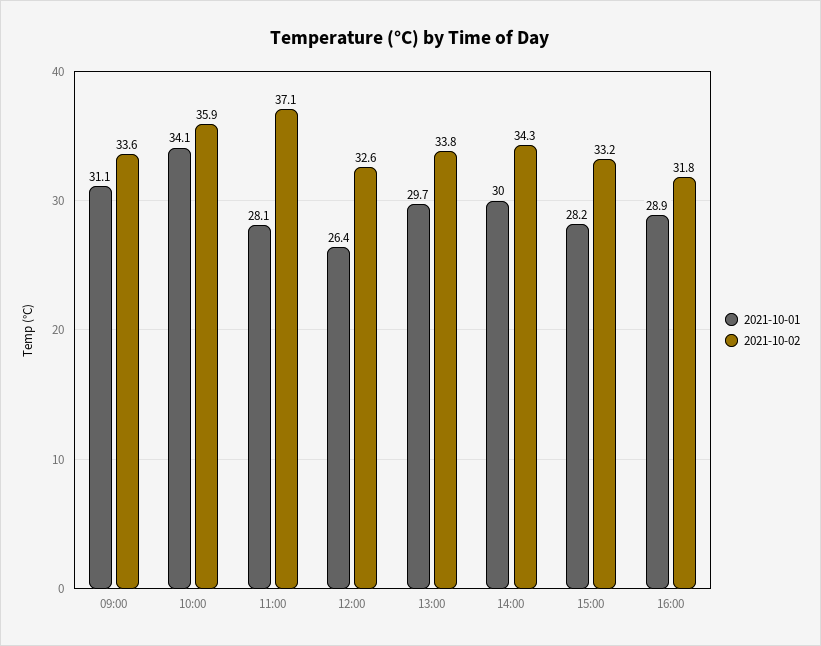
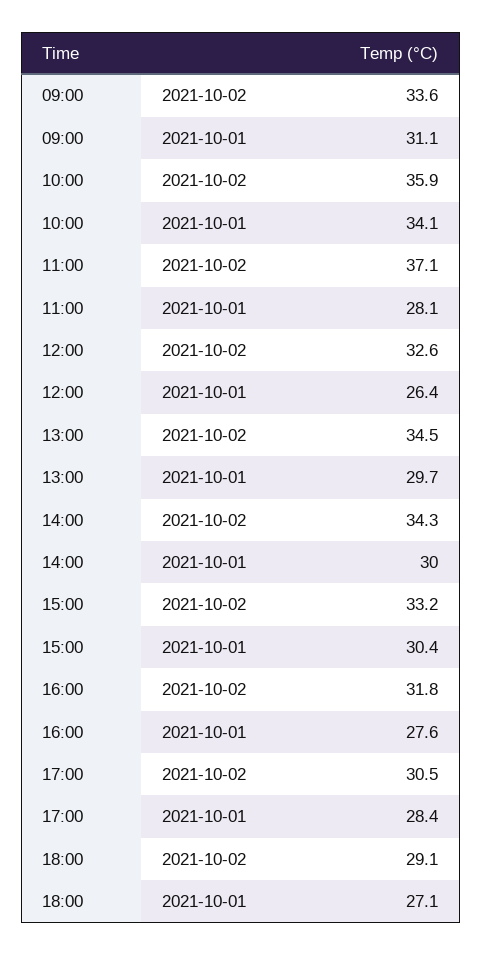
2021-10-02, 13:00: 33.8 -> 34.5
2021-10-01, 15:00: 28.2 -> 30.4
2021-10-01, 16:00: 28.9 -> 27.6
2021-10-02, 17:00: none -> 30.5
2021-10-01, 17:00: none -> 28.4
2021-10-02, 18:00: none -> 29.1
2021-10-01, 18:00: none -> 27.1

